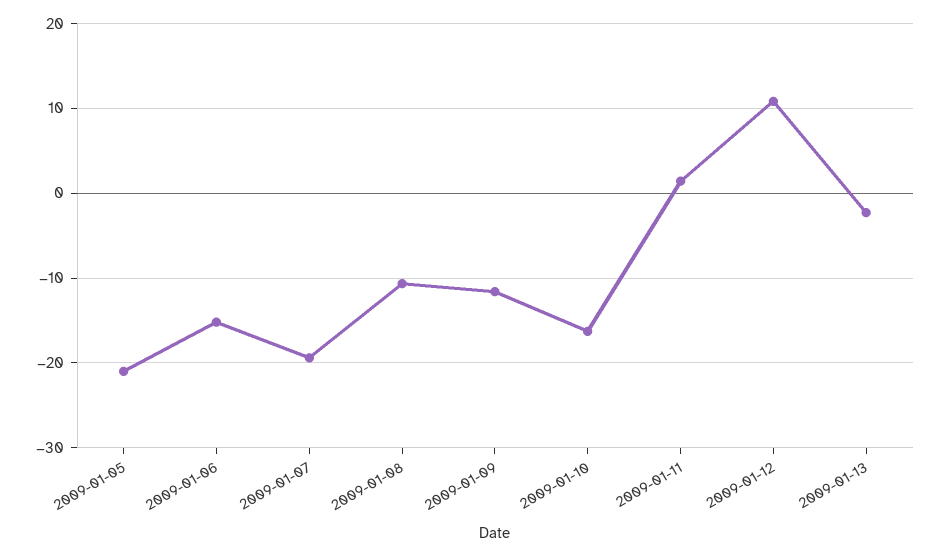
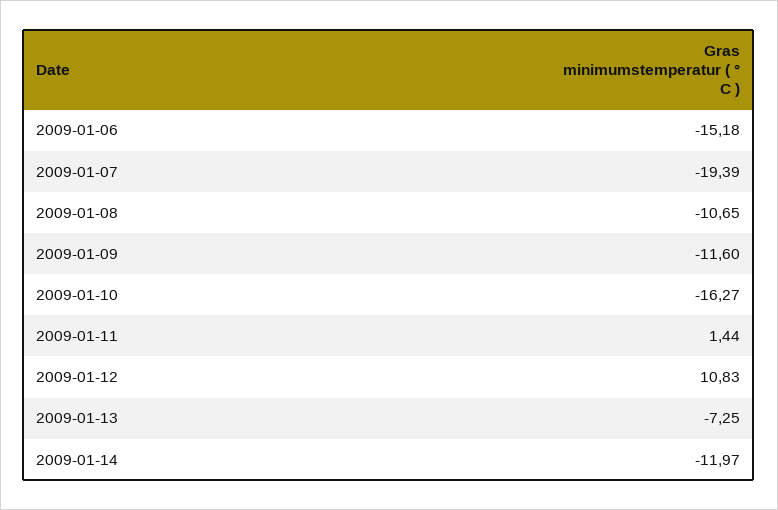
2009-01-05: -21 -> none
2009-01-13: -2 -> -7.25
2009-01-14: none -> -11.97

